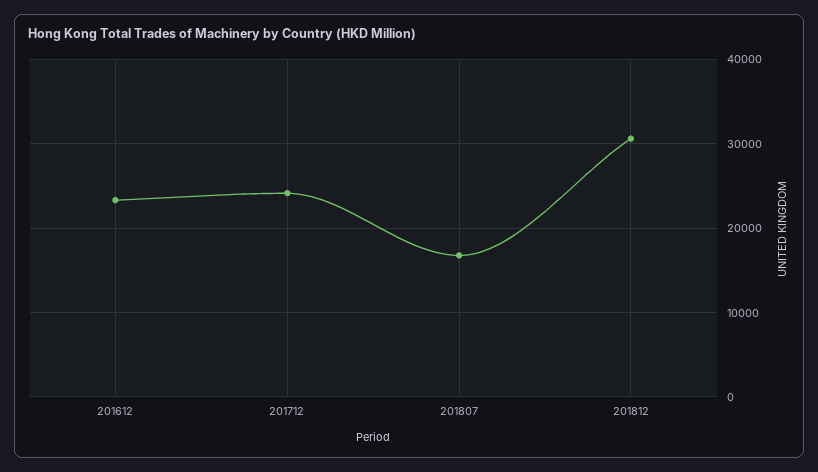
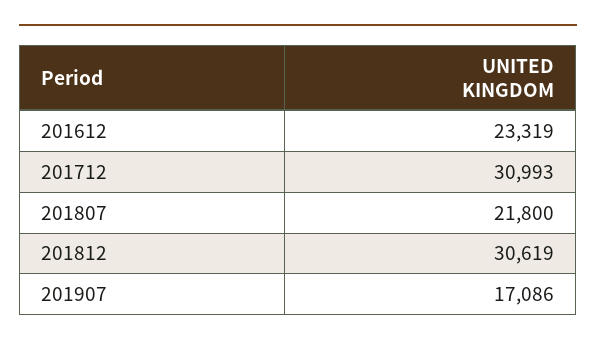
201712: 24000 -> 30993
201807: 17000 -> 21800
201907: none -> 17086

